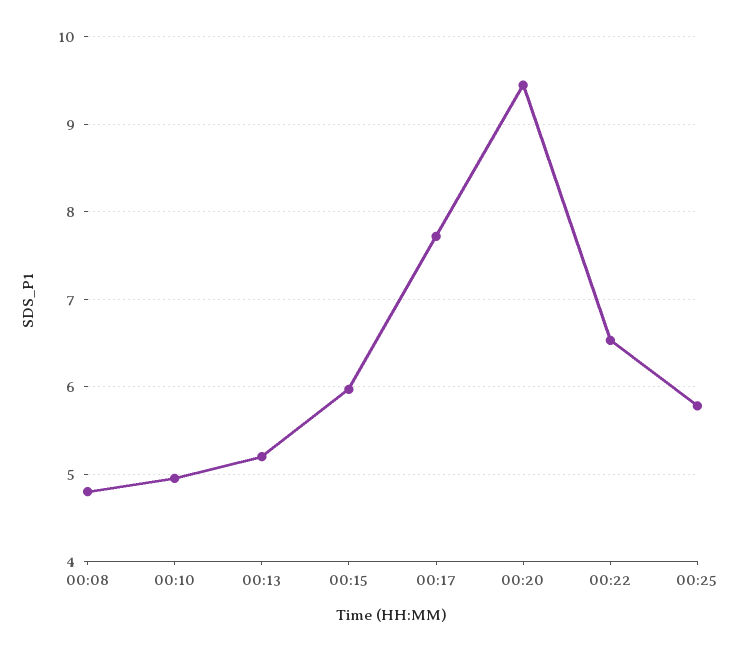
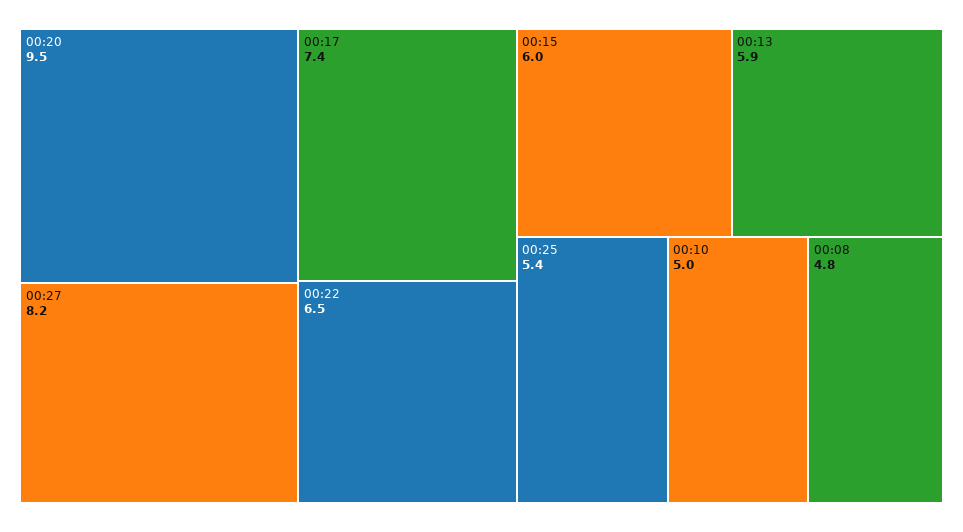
00:13: 5.2 -> 5.9
00:17: 7.7 -> 7.4
00:25: 5.8 -> 5.4
00:27: none -> 8.2

